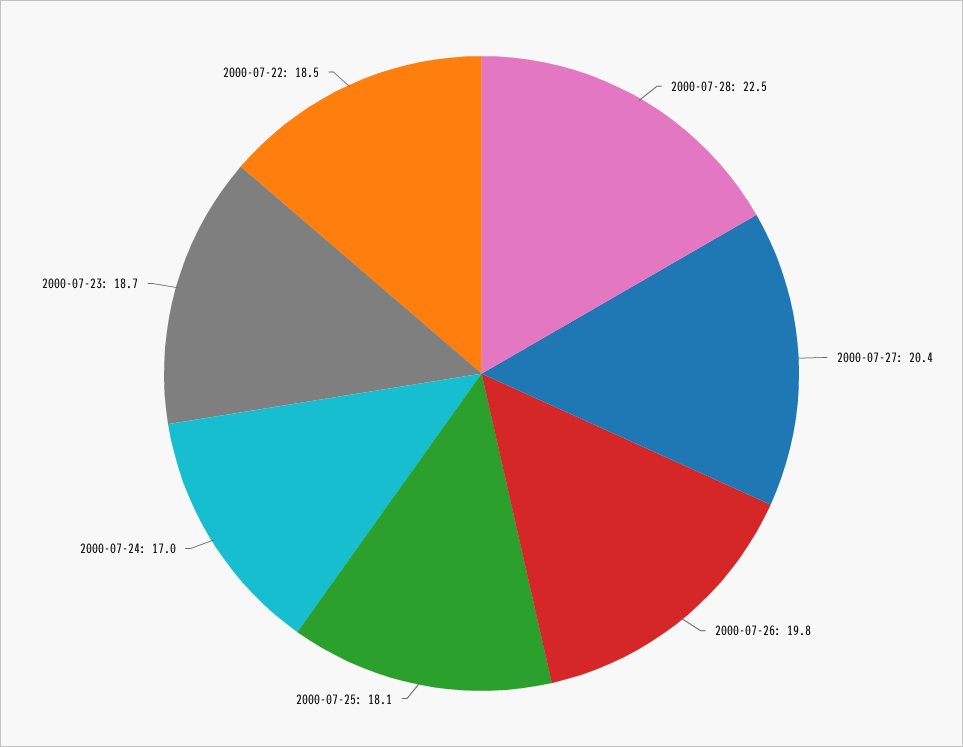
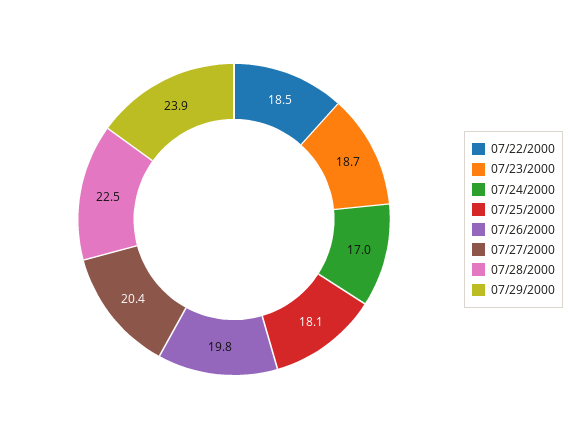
07/29/2000: none -> 23.9

